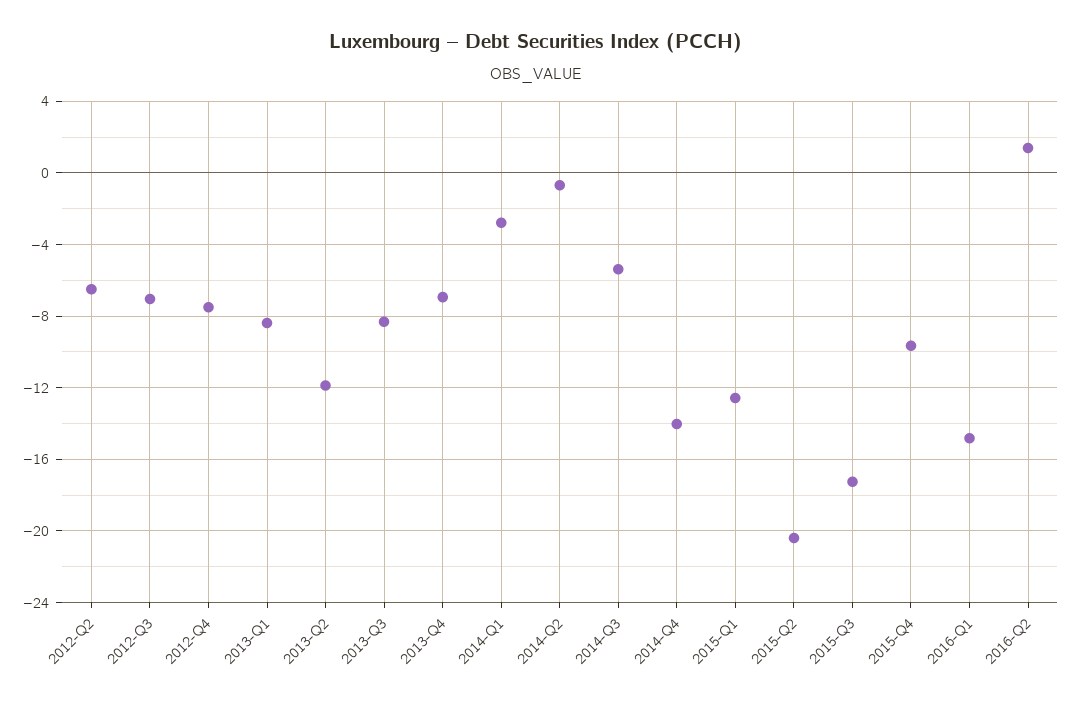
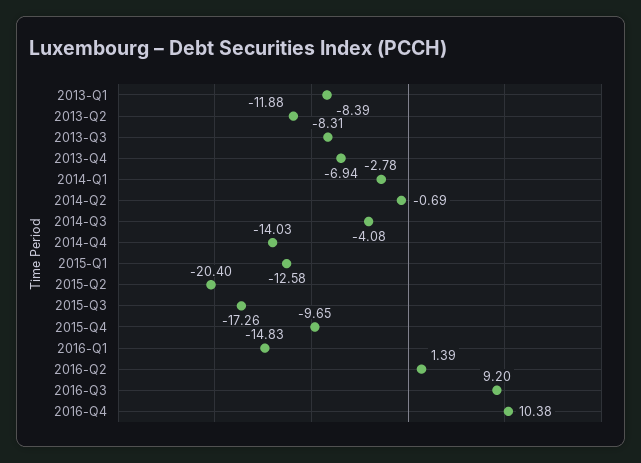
2012-Q2: -6.5 -> none
2012-Q3: -7 -> none
2012-Q4: -7.5 -> none
2014-Q3: -5.5 -> -4.08
2016-Q3: none -> 9.2
2016-Q4: none -> 10.38

